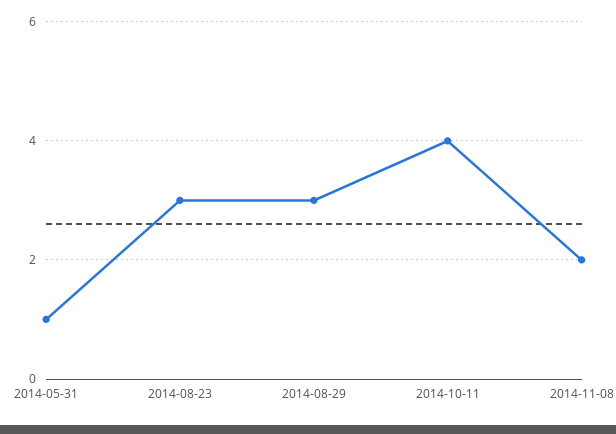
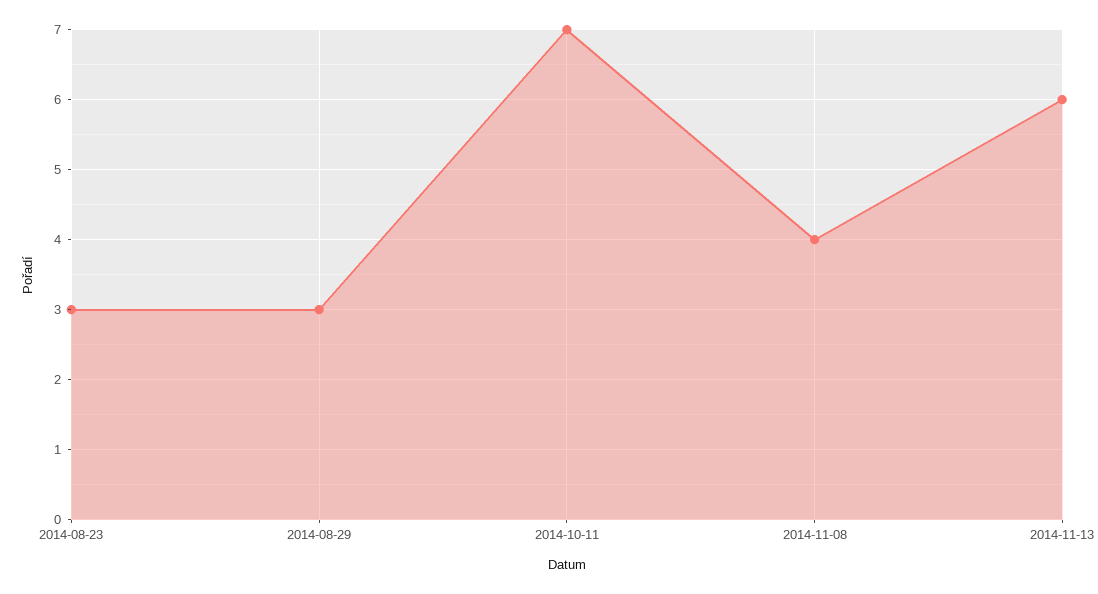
2014-05-31: 1 -> none
2014-10-11: 4 -> 7
2014-11-08: 2 -> 4
2014-11-13: none -> 6

